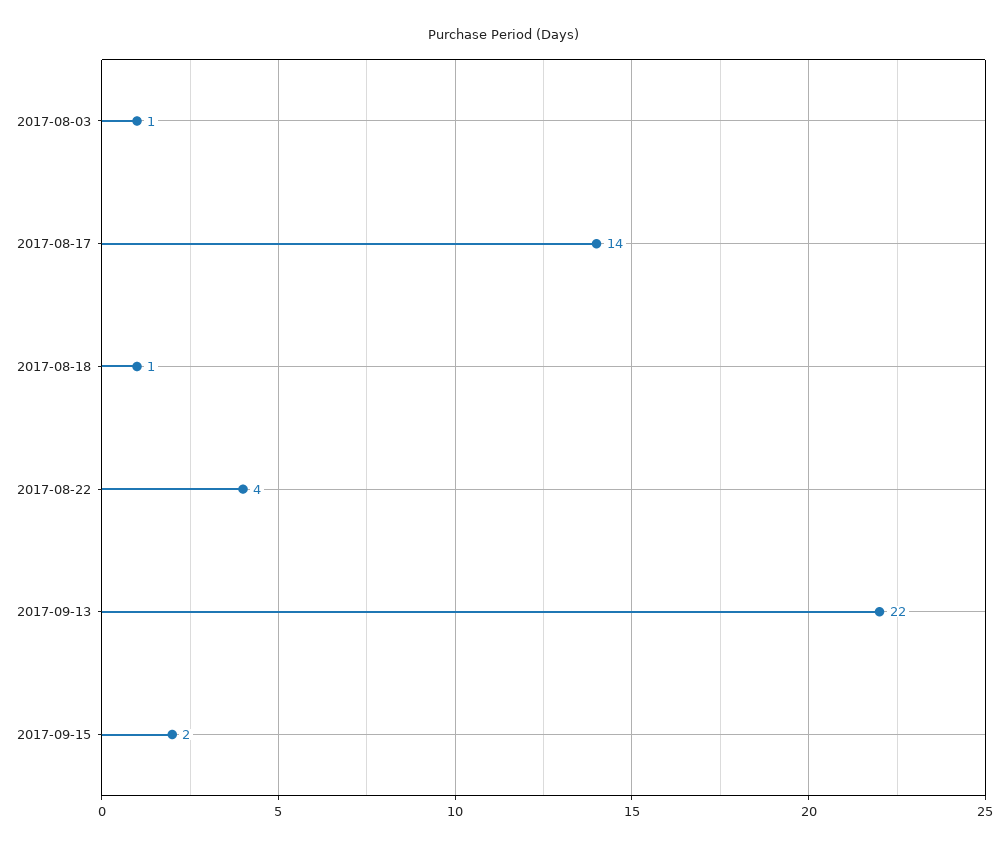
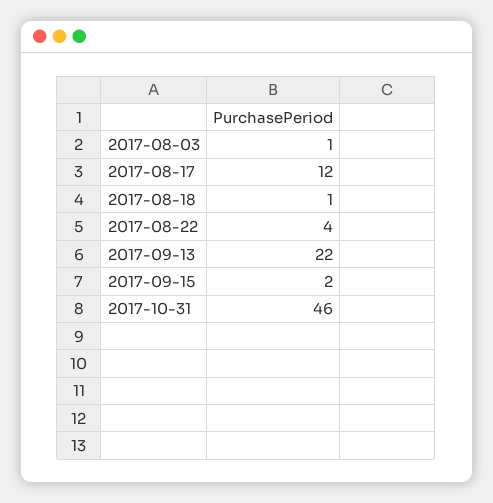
2017-08-17: 14 -> 12
2017-10-31: none -> 46

